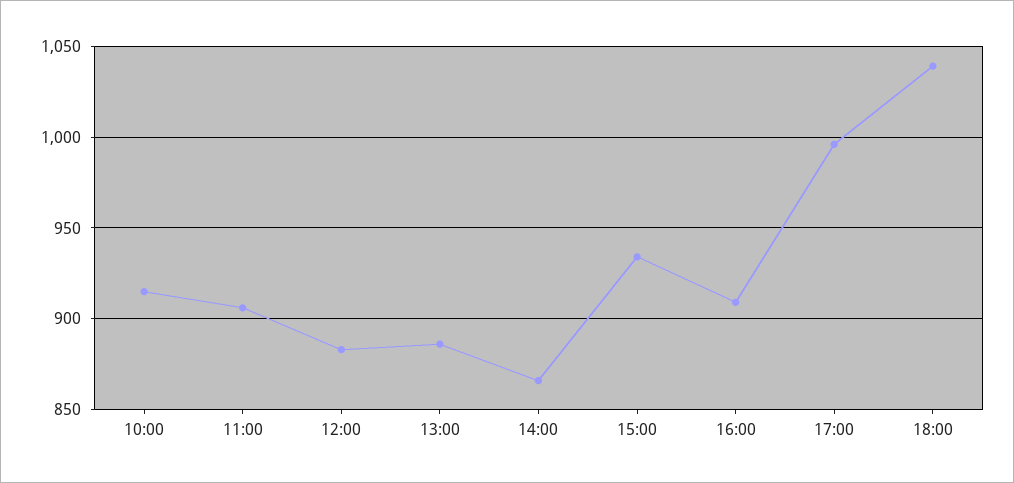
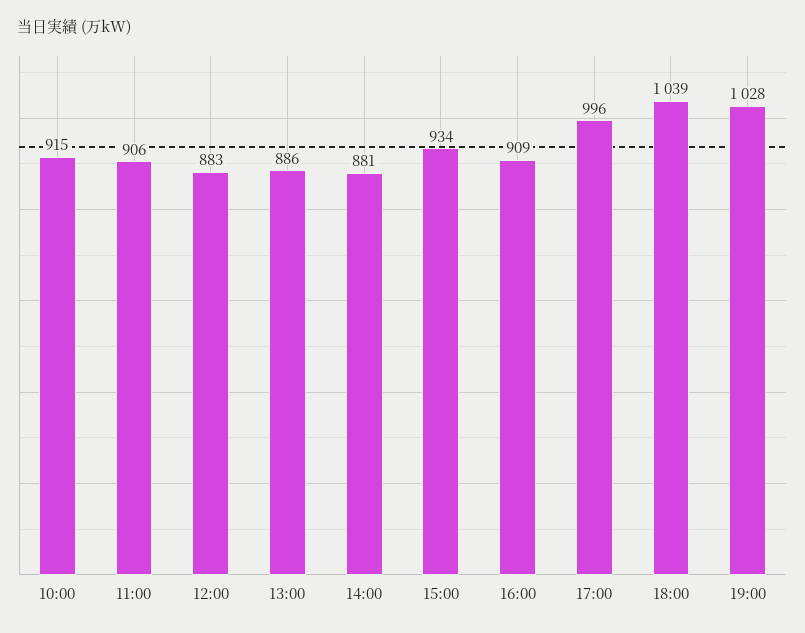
14:00: 865 -> 881
19:00: none -> 1028

